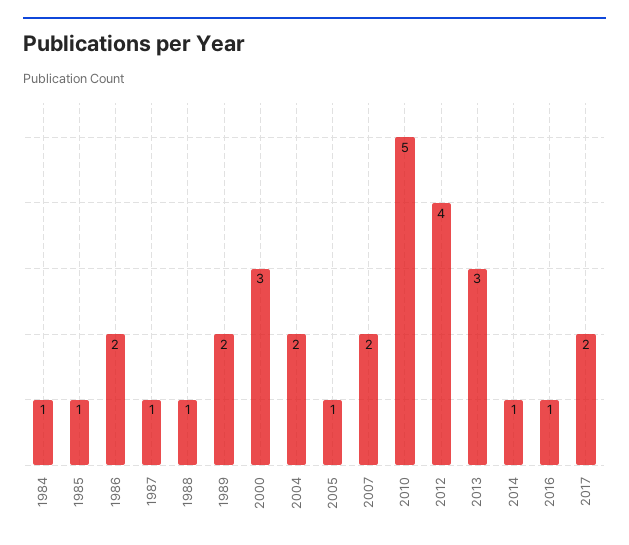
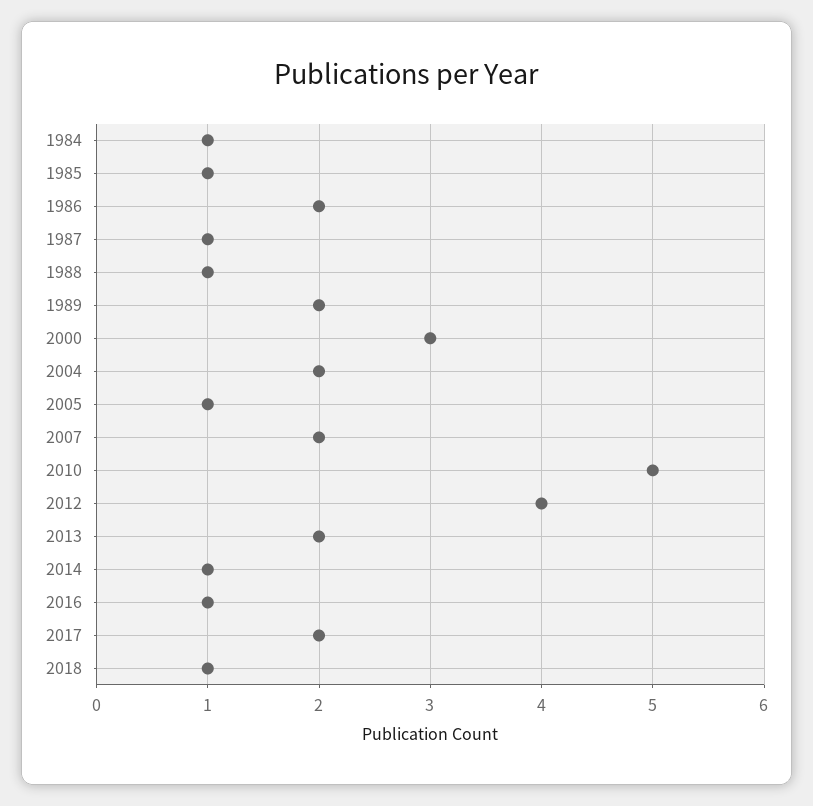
2013: 3 -> 2
2018: none -> 1

